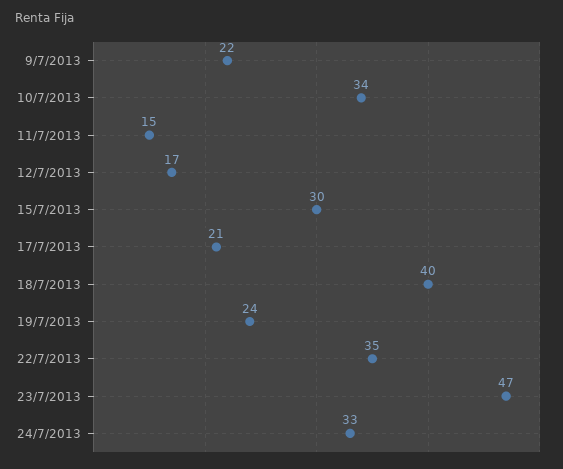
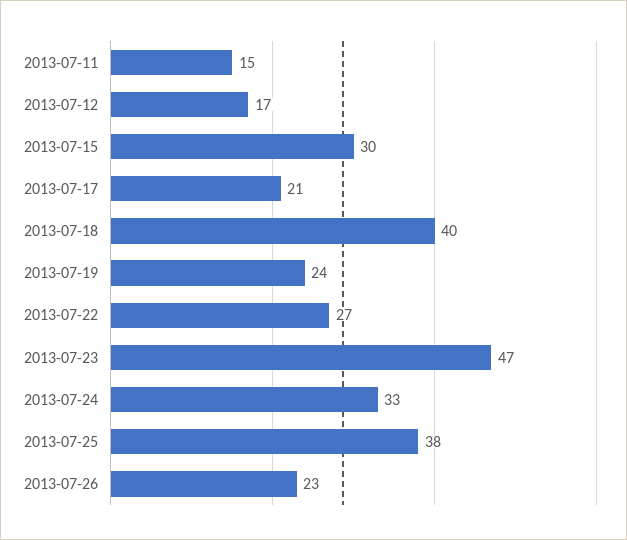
9/7/2013: 22 -> none
10/7/2013: 34 -> none
22/7/2013: 35 -> 27
2013-07-25: none -> 38
2013-07-26: none -> 23

